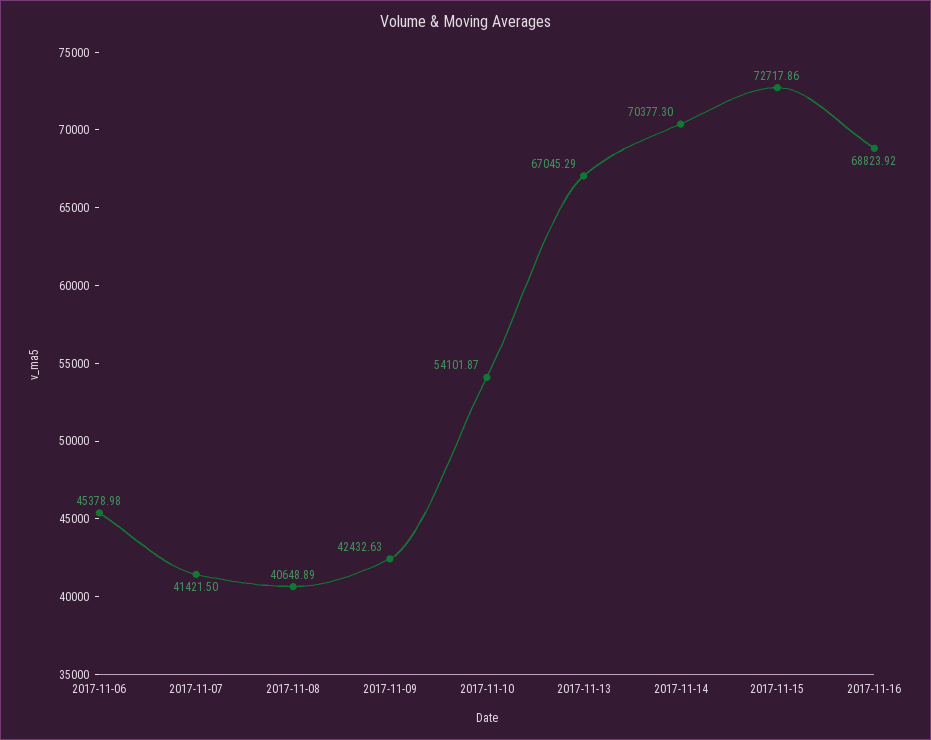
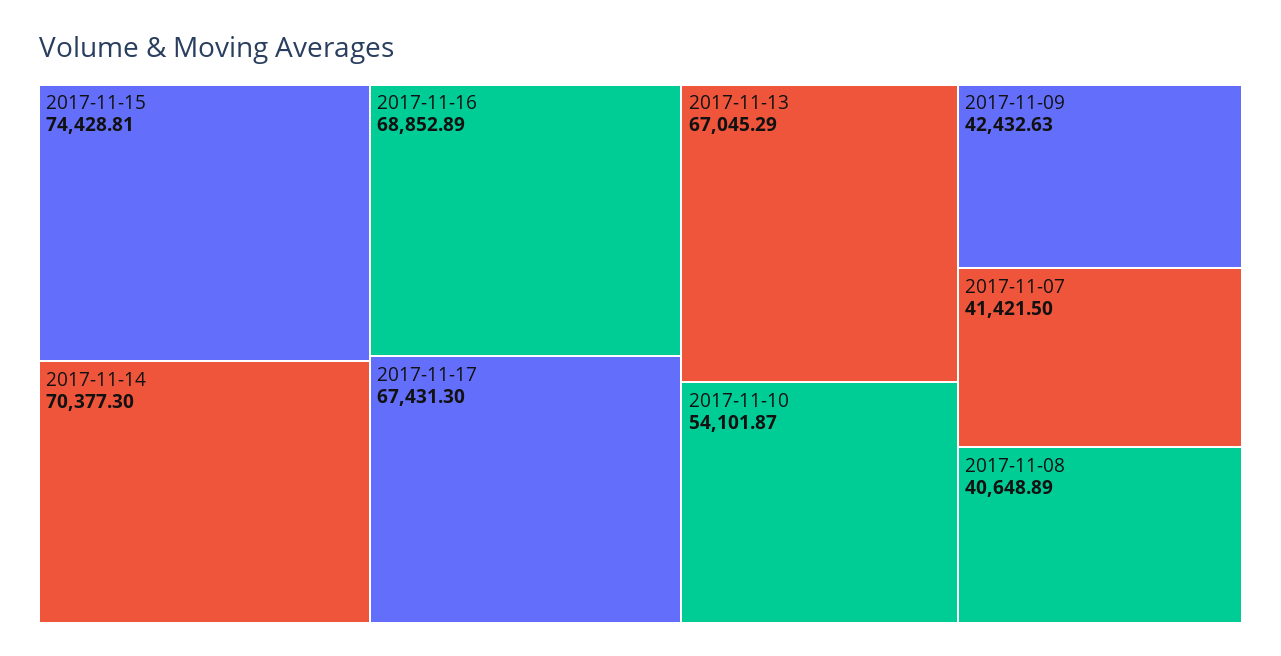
2017-11-06: 45378.98 -> none
2017-11-15: 72717.86 -> 74428.81
2017-11-16: 68823.92 -> 68852.89
2017-11-17: none -> 67431.3

